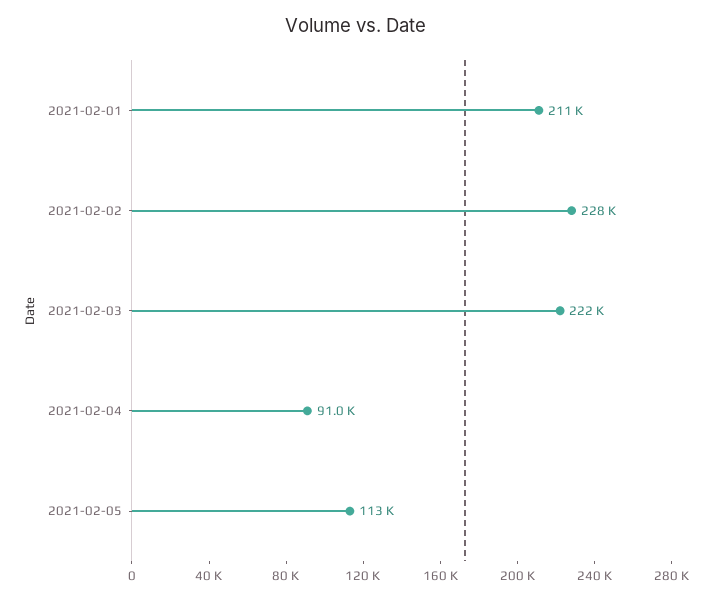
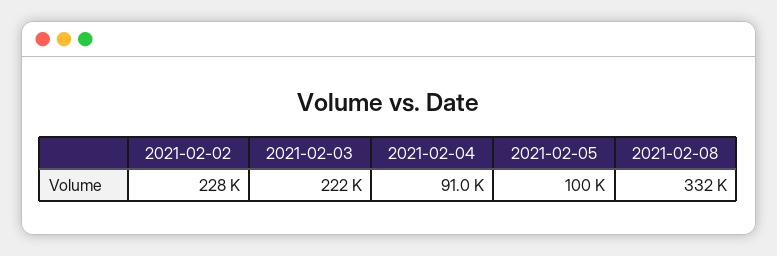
2021-02-01: 211000 -> none
2021-02-05: 113000 -> 100000
2021-02-08: none -> 332000

